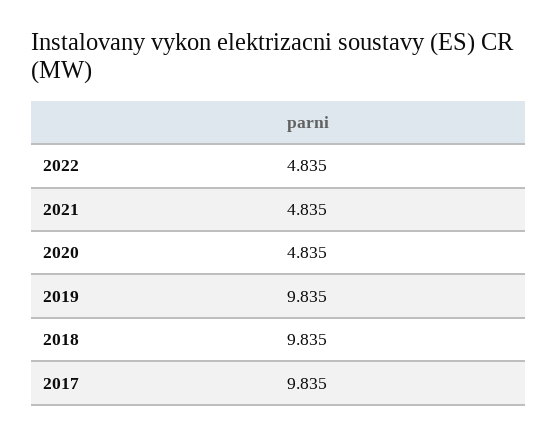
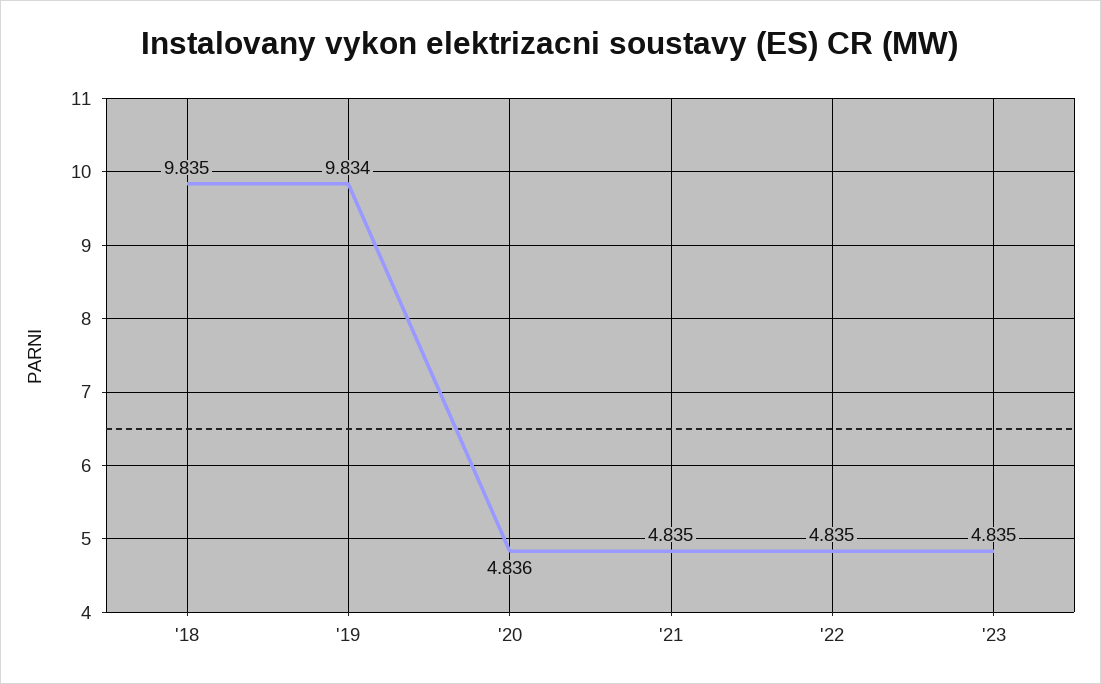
2020: 4.835 -> 4.836
2019: 9.835 -> 9.834
2017: 9.835 -> none
'23: none -> 4.835

